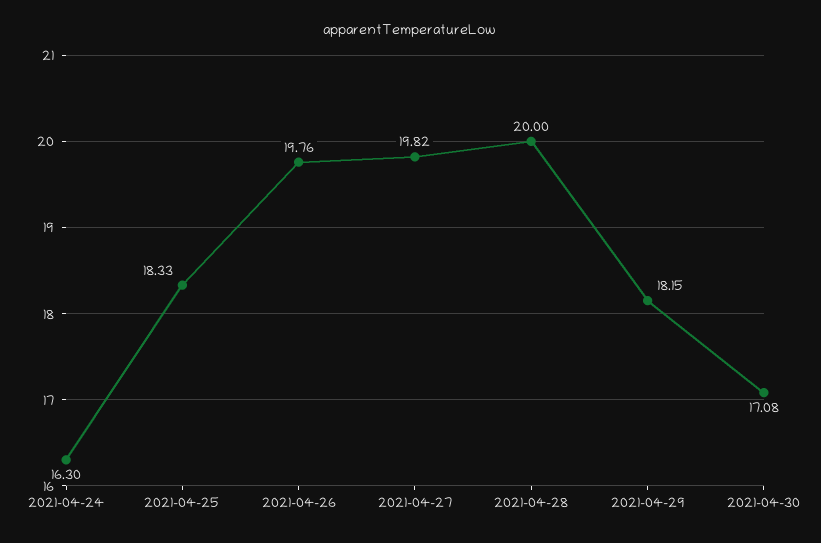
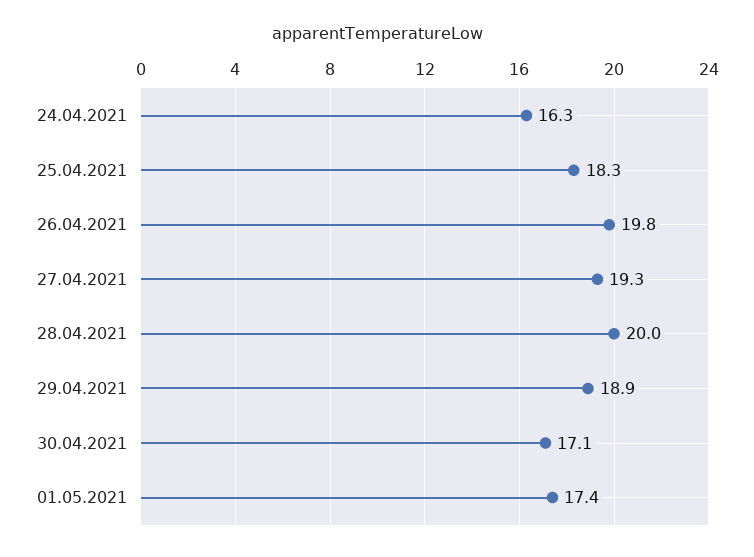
2021-04-27: 19.82 -> 19.3
2021-04-29: 18.15 -> 18.9
01.05.2021: none -> 17.4

